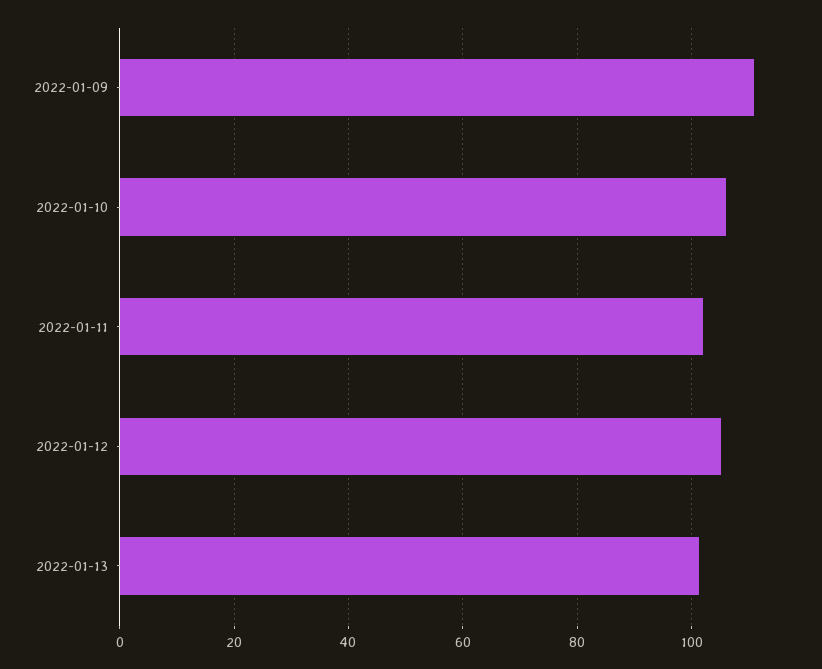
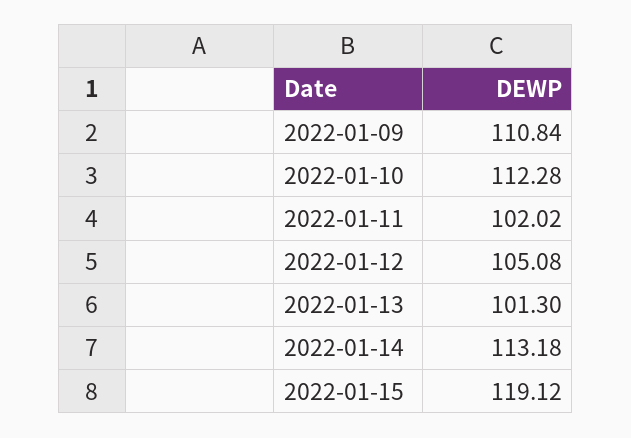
2022-01-10: 106 -> 112.28
2022-01-14: none -> 113.18
2022-01-15: none -> 119.12

